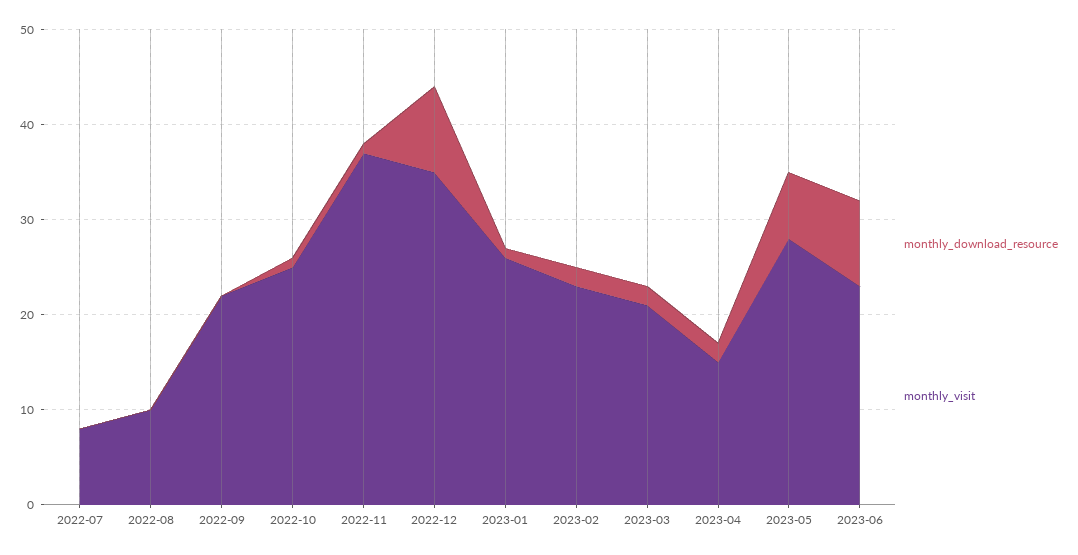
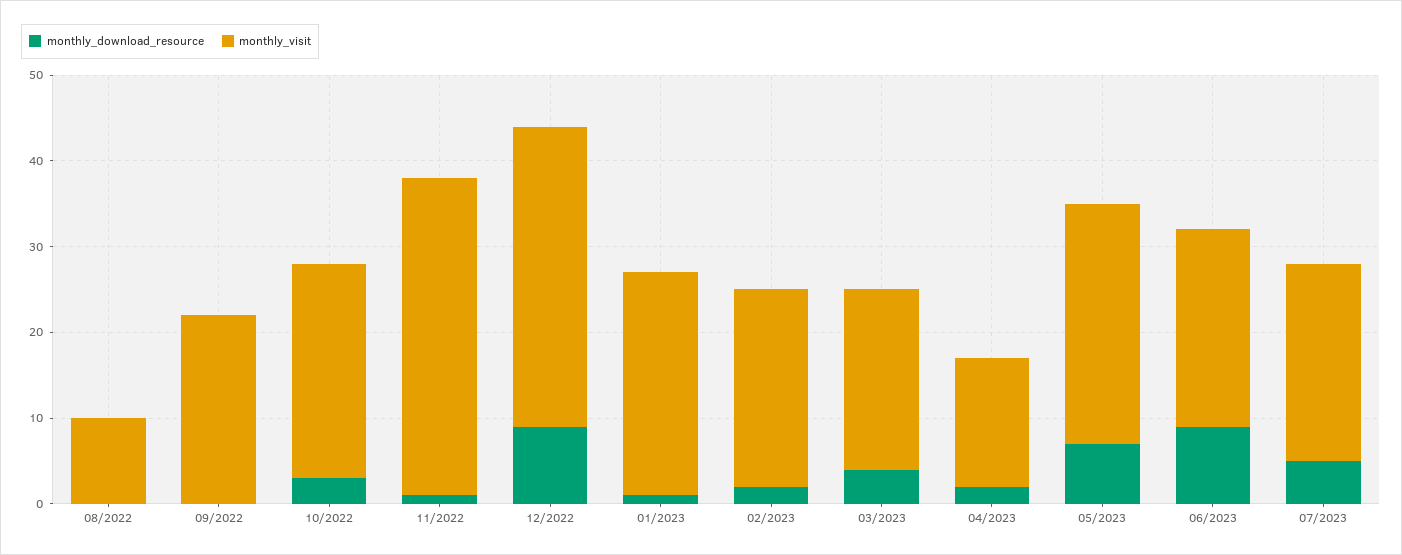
monthly_download_resource, 2022-07: 0 -> none
monthly_visit, 2022-07: 8 -> none
monthly_download_resource, 2022-10: 1 -> 3
monthly_download_resource, 2023-03: 2 -> 4
monthly_download_resource, 07/2023: none -> 5
monthly_visit, 07/2023: none -> 23

